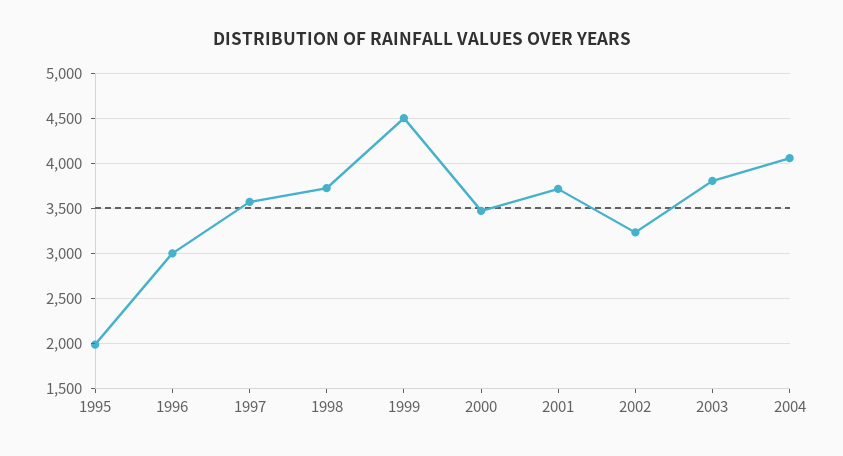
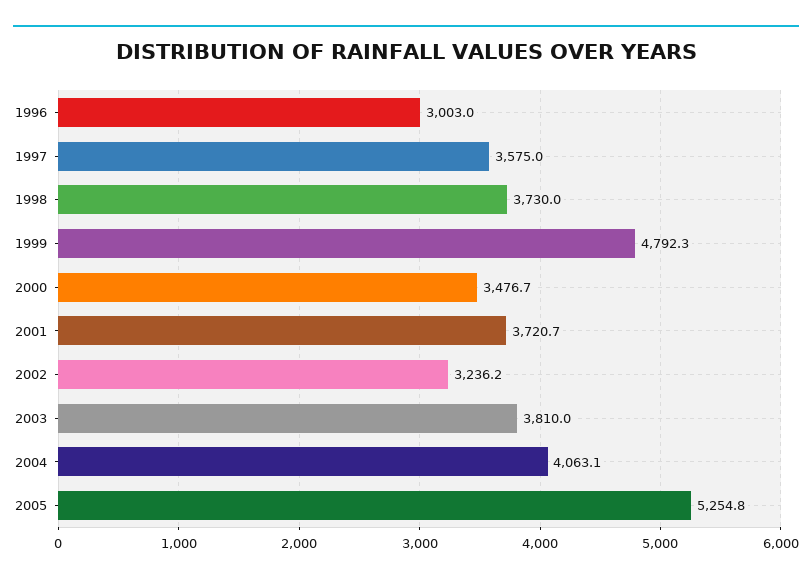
1995: 2000 -> none
1999: 4500 -> 4792.3
2005: none -> 5254.8

